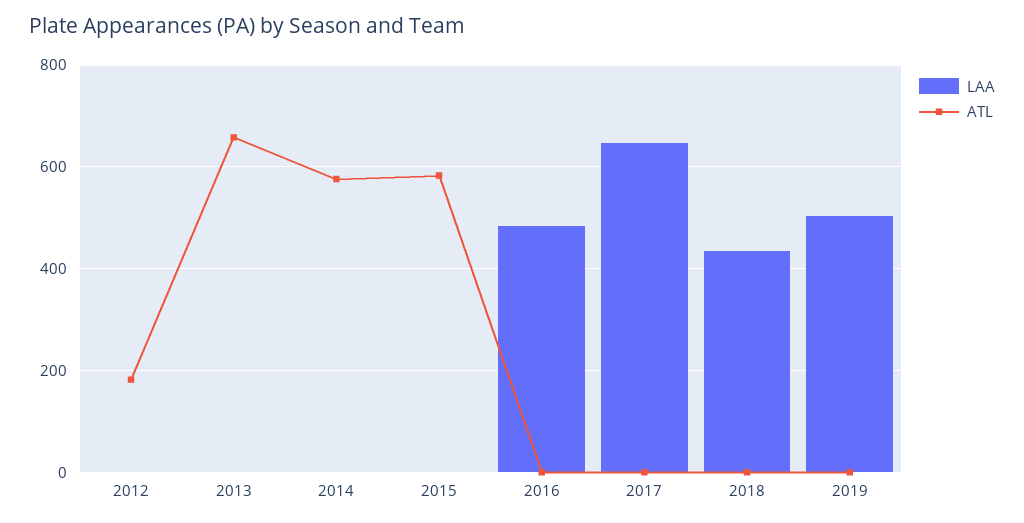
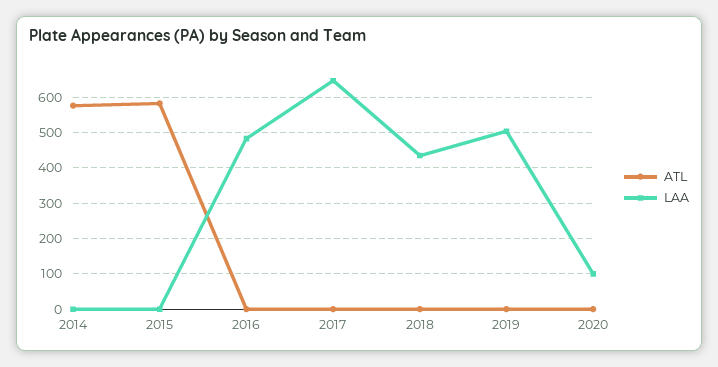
LAA, 2012: 0 -> none
ATL, 2012: 180 -> none
LAA, 2013: 0 -> none
ATL, 2013: 660 -> none
ATL, 2020: none -> 0
LAA, 2020: none -> 100

